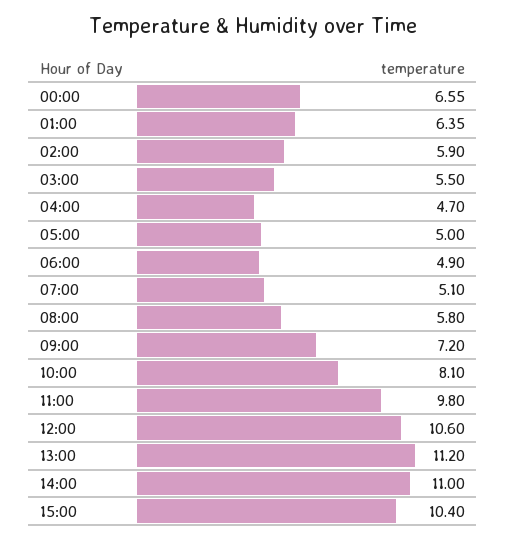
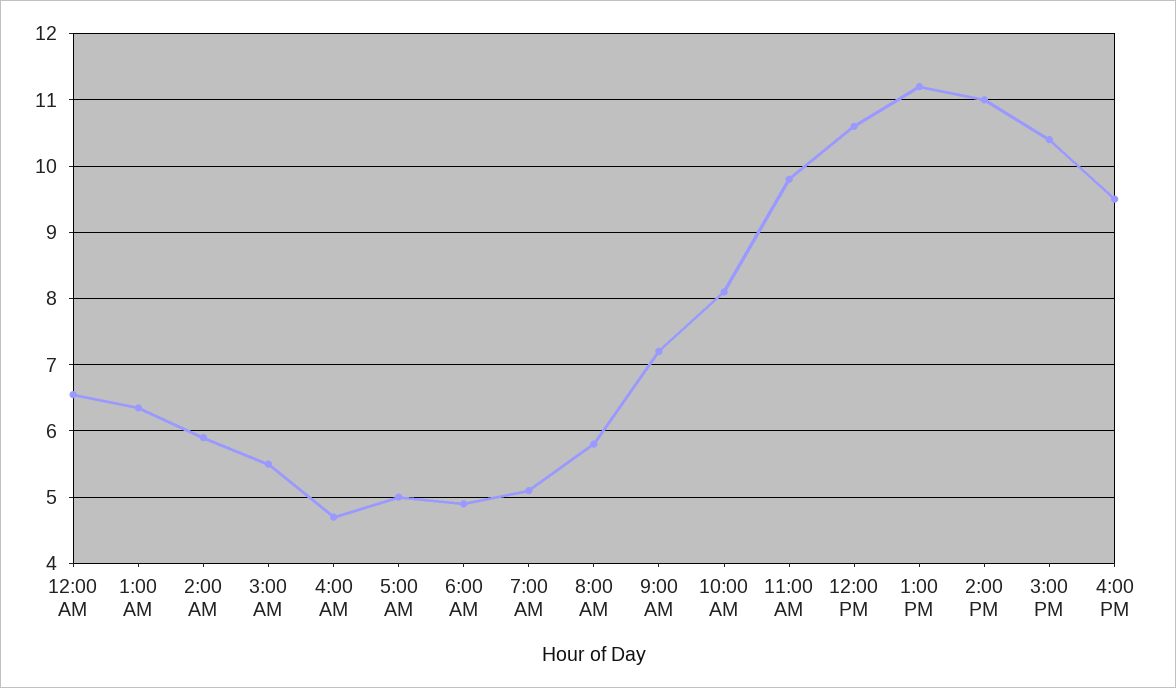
4:00 PM: none -> 9.5

